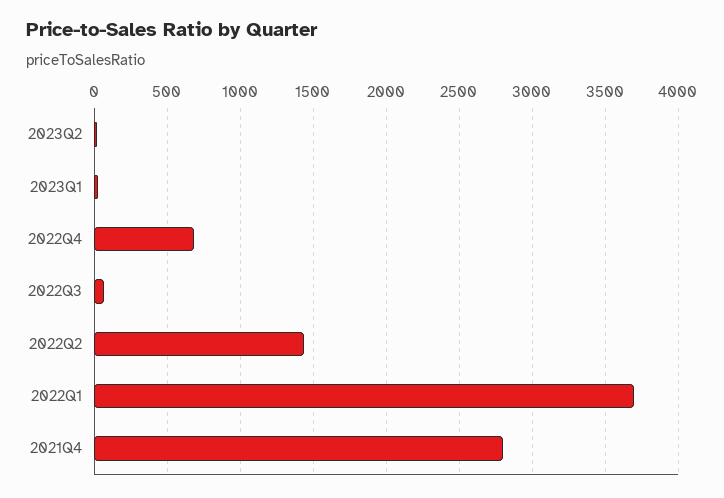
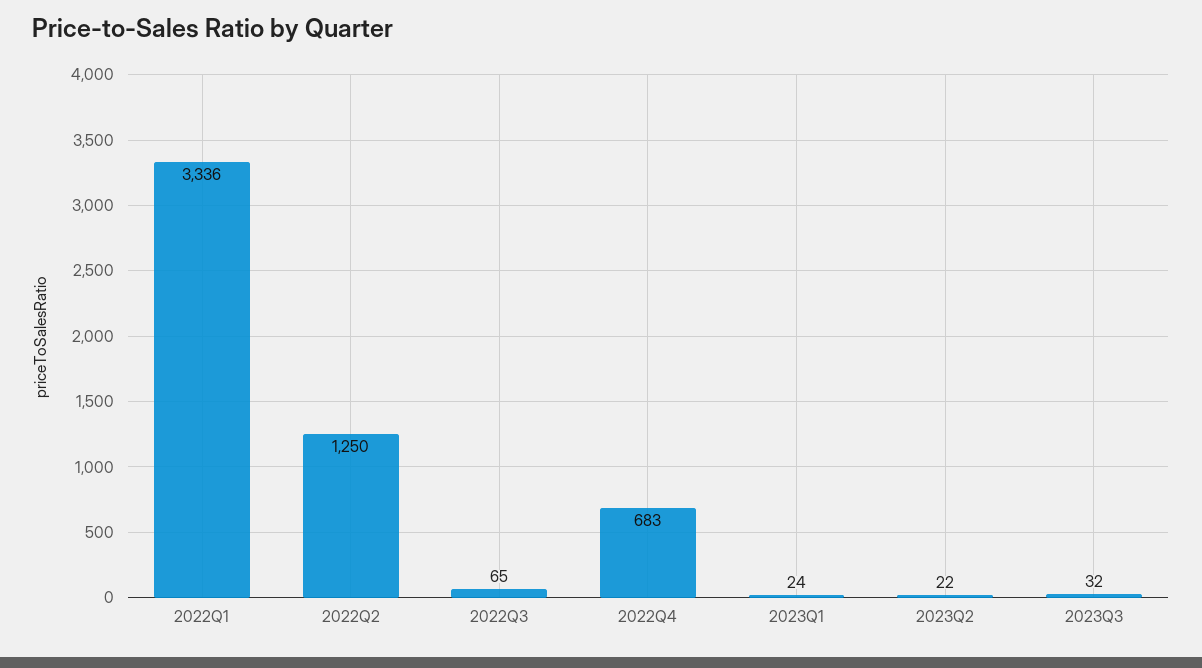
2022Q2: 1450 -> 1250
2022Q1: 3700 -> 3336
2021Q4: 2800 -> none
2023Q3: none -> 32

